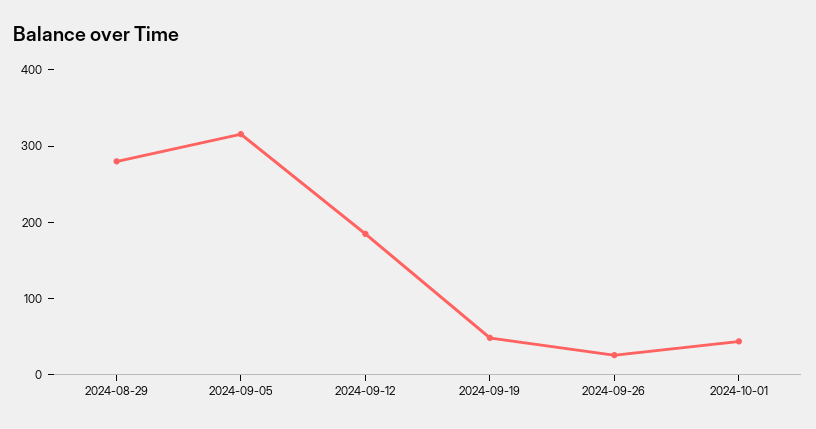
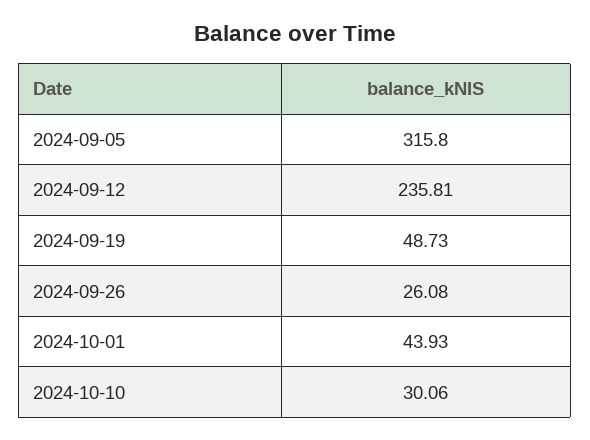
2024-08-29: 280 -> none
2024-09-12: 180 -> 235.81
2024-10-10: none -> 30.06

